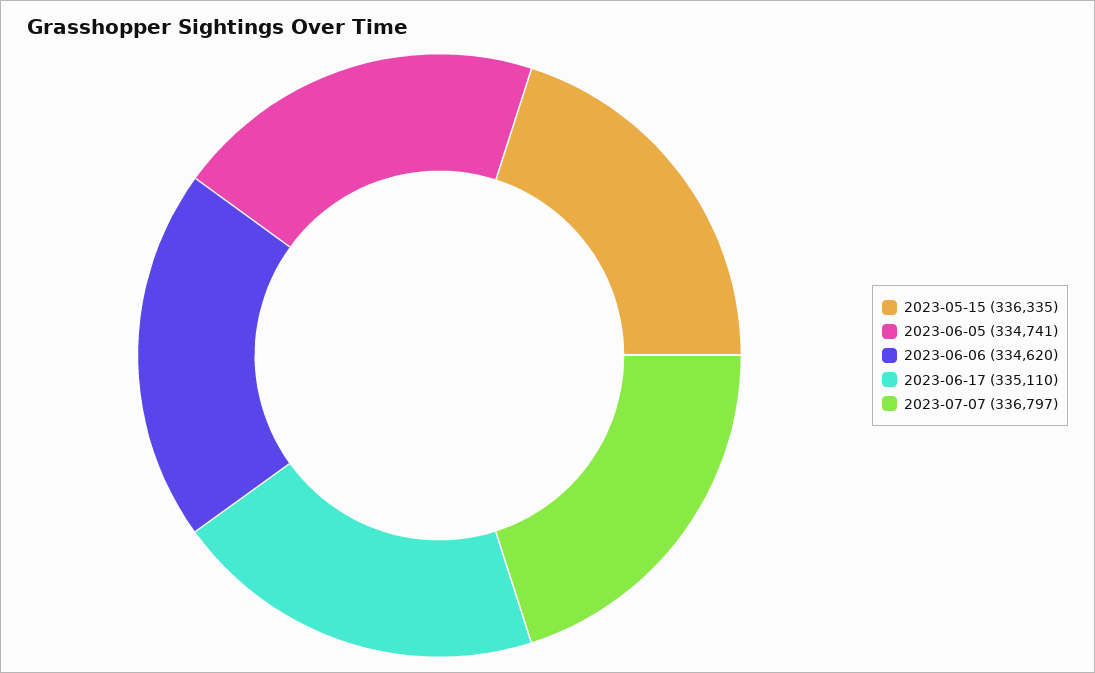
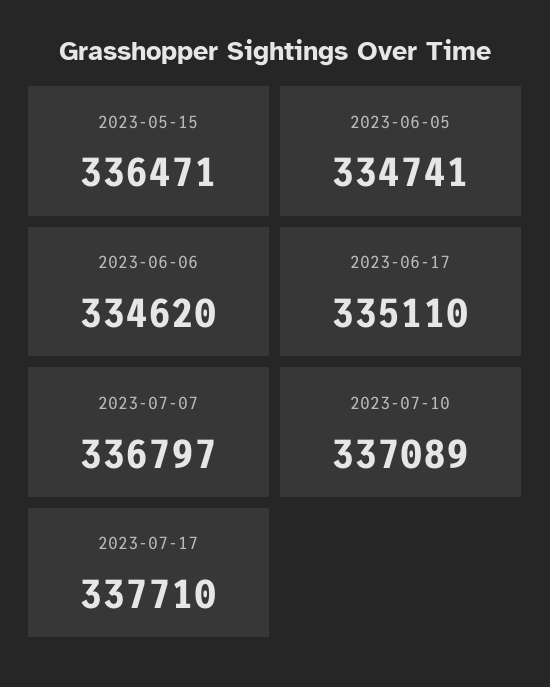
2023-05-15: 336335 -> 336471
2023-07-10: none -> 337089
2023-07-17: none -> 337710

